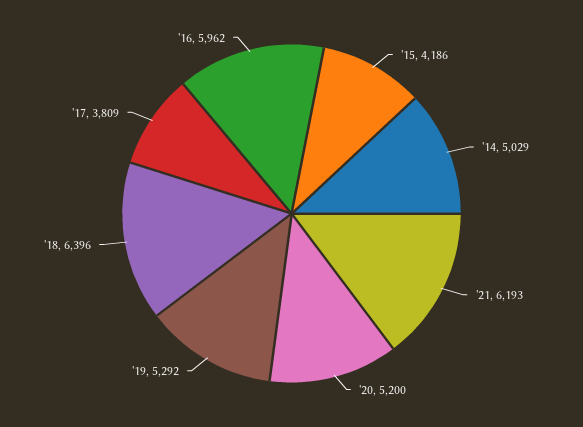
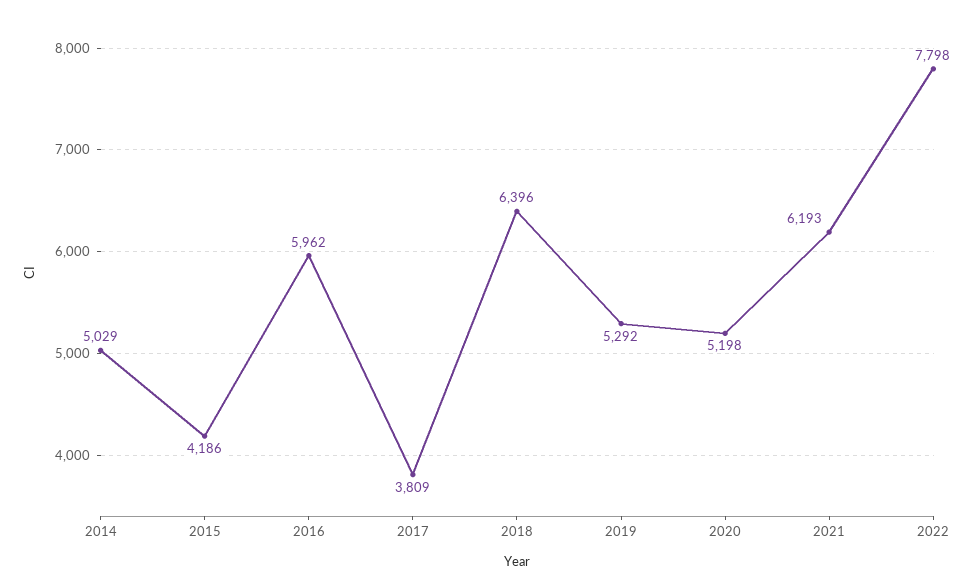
'20: 5200 -> 5198
2022: none -> 7798

